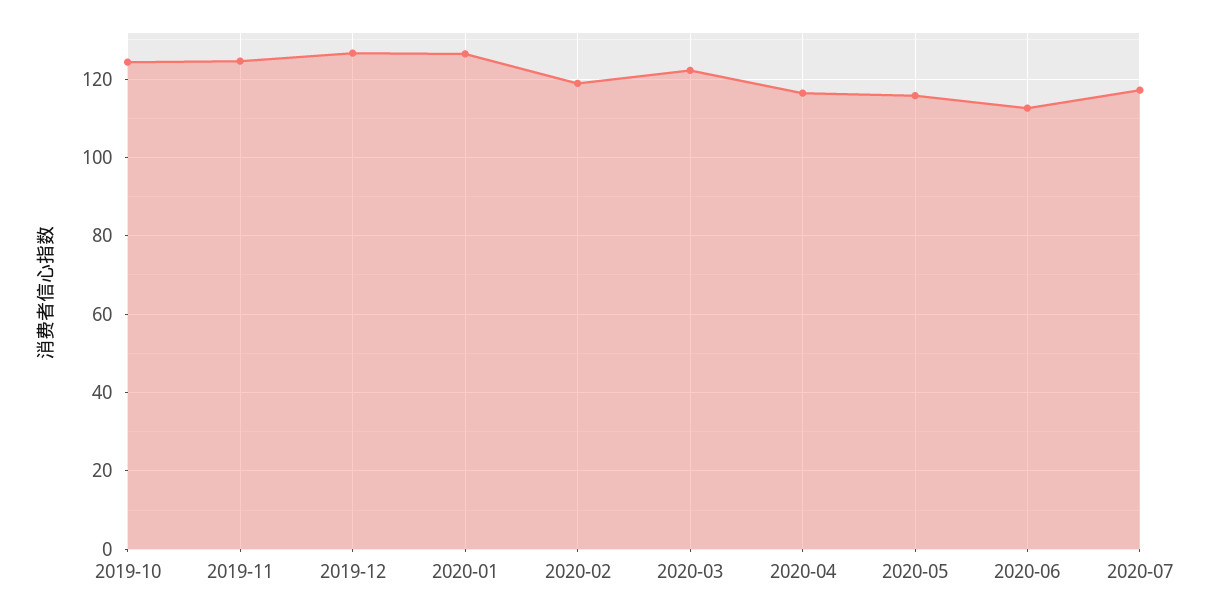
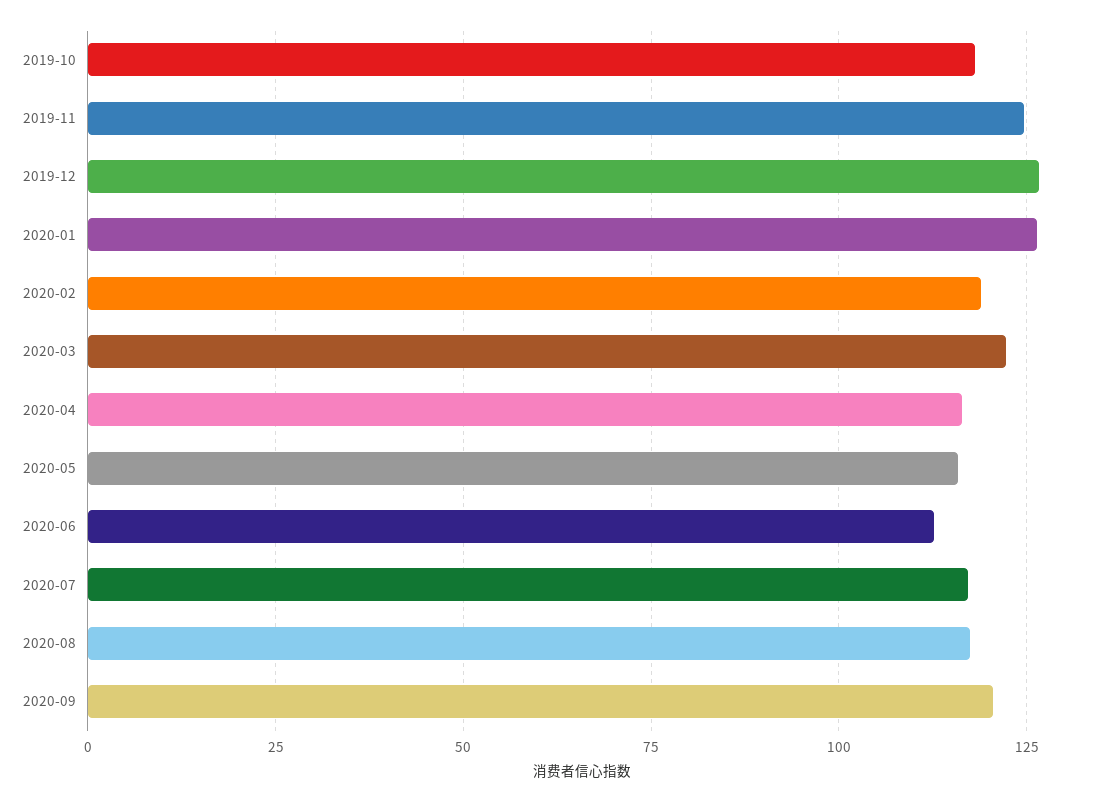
2019-10: 124 -> 117.5
2020-08: none -> 117.5
2020-09: none -> 120

